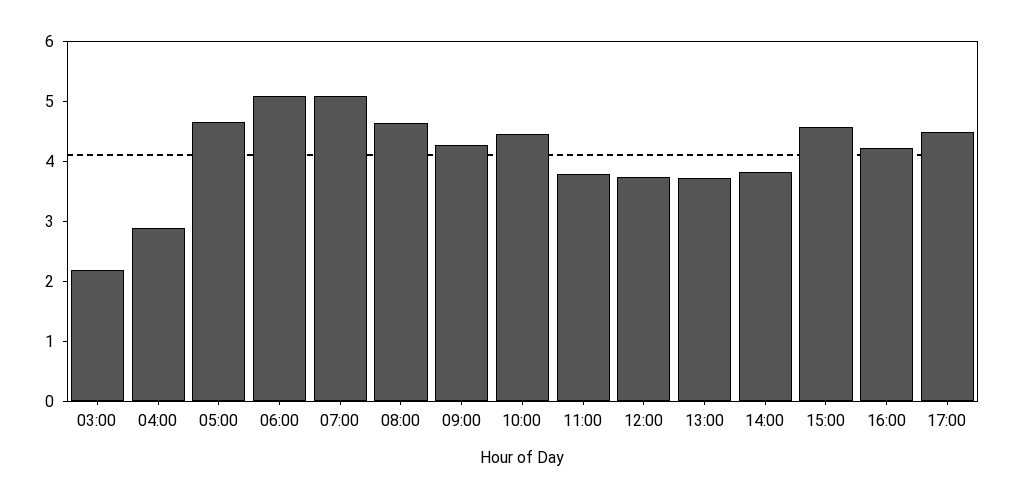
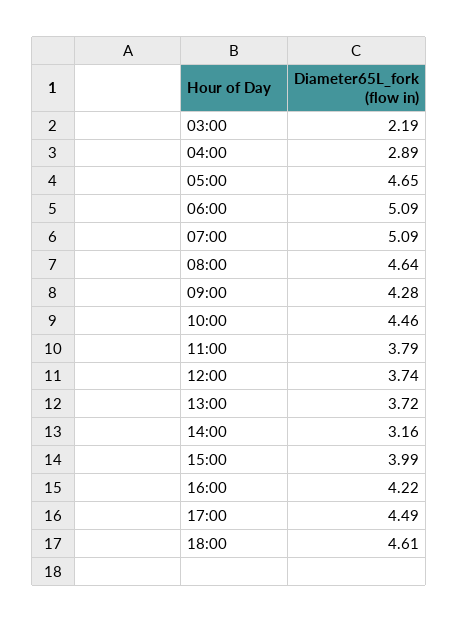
14:00: 3.8 -> 3.16
15:00: 4.6 -> 3.99
18:00: none -> 4.61

